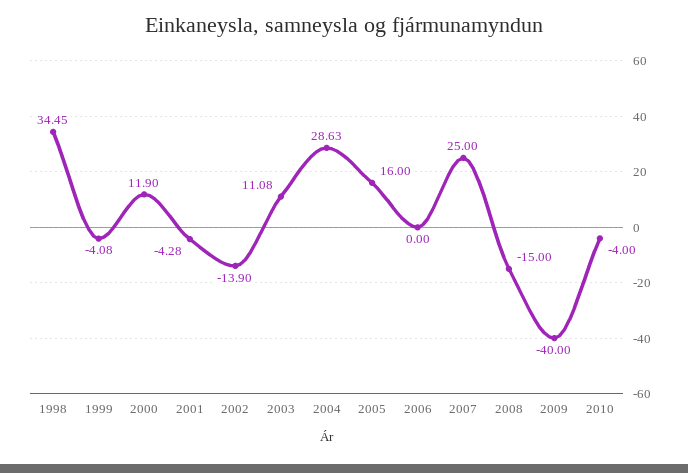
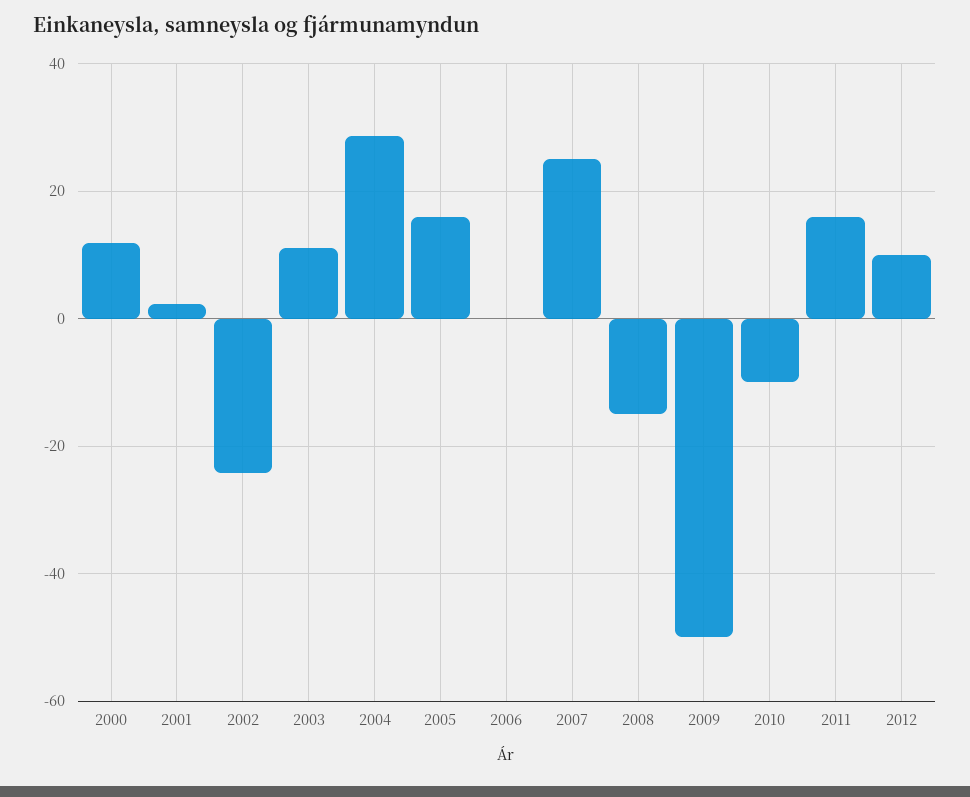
1998: 34.45 -> none
1999: -4.08 -> none
2001: -4.28 -> 2
2002: -13.9 -> -24
2009: -40 -> -50
2010: -4 -> -10
2011: none -> 16
2012: none -> 10

